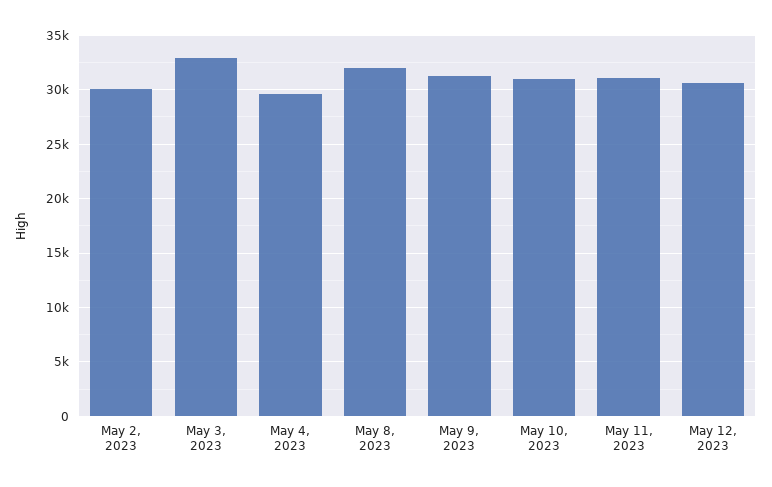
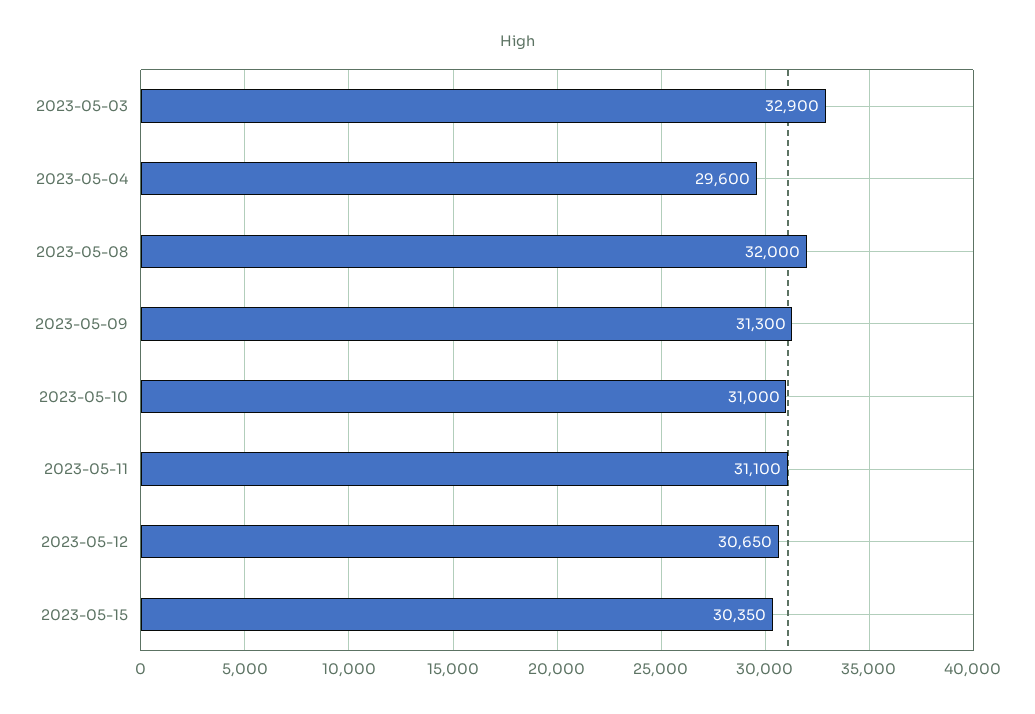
May 2, 2023: 30000 -> none
2023-05-15: none -> 30350

